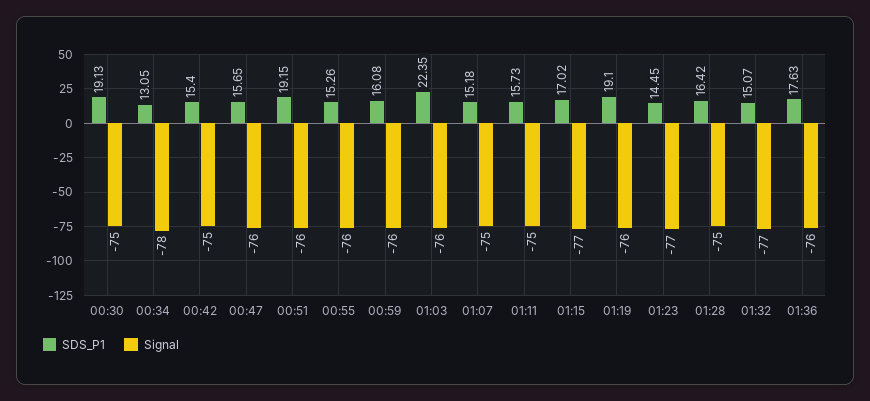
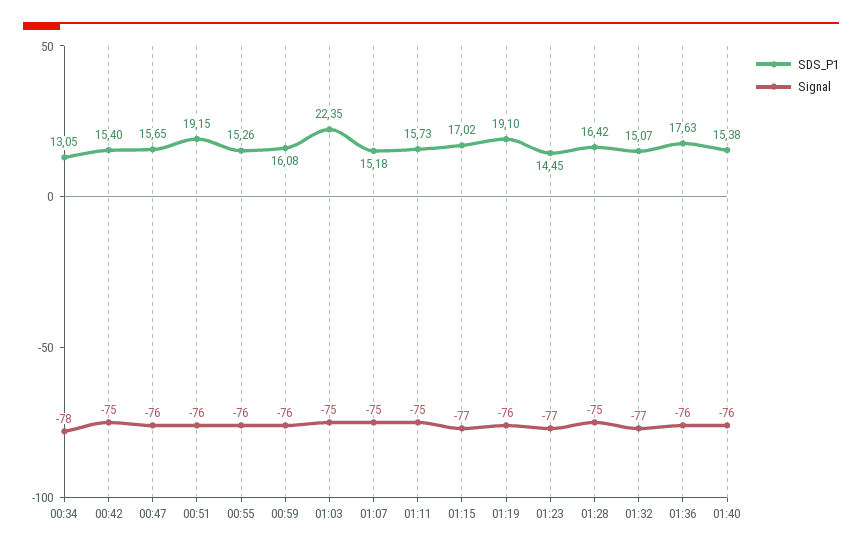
SDS_P1, 00:30: 19.13 -> none
Signal, 00:30: -75 -> none
Signal, 01:03: -76 -> -75
SDS_P1, 01:40: none -> 15.38
Signal, 01:40: none -> -76

